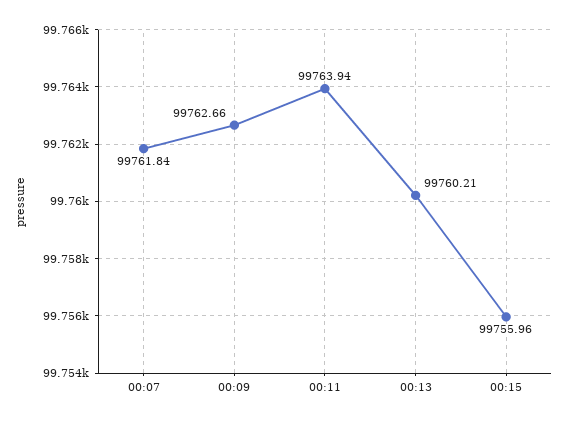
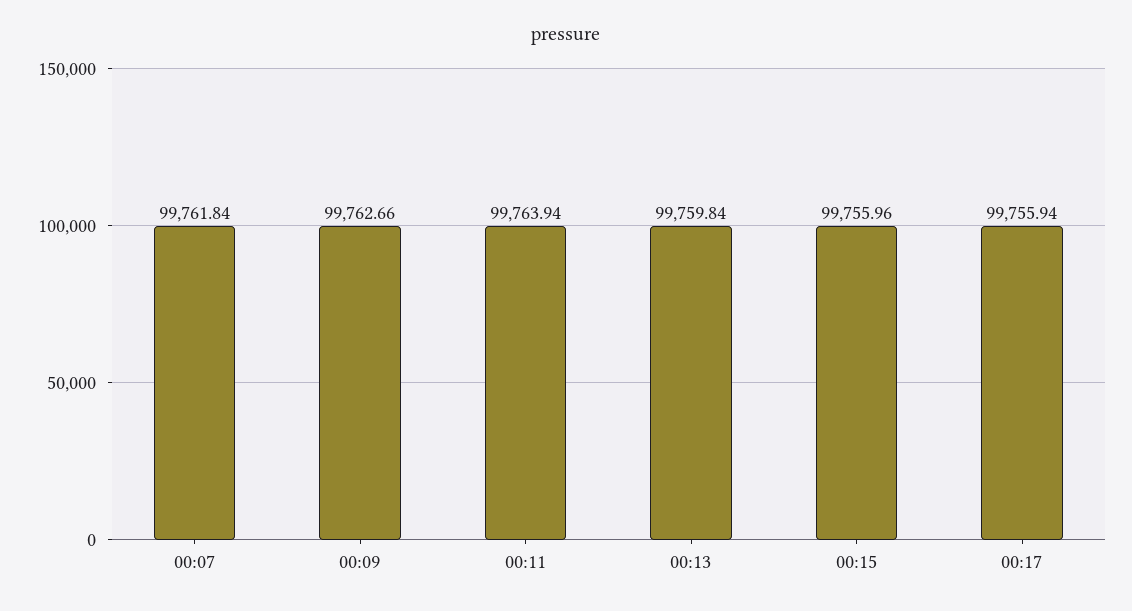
00:13: 99760.21 -> 99759.84
00:17: none -> 99755.94

